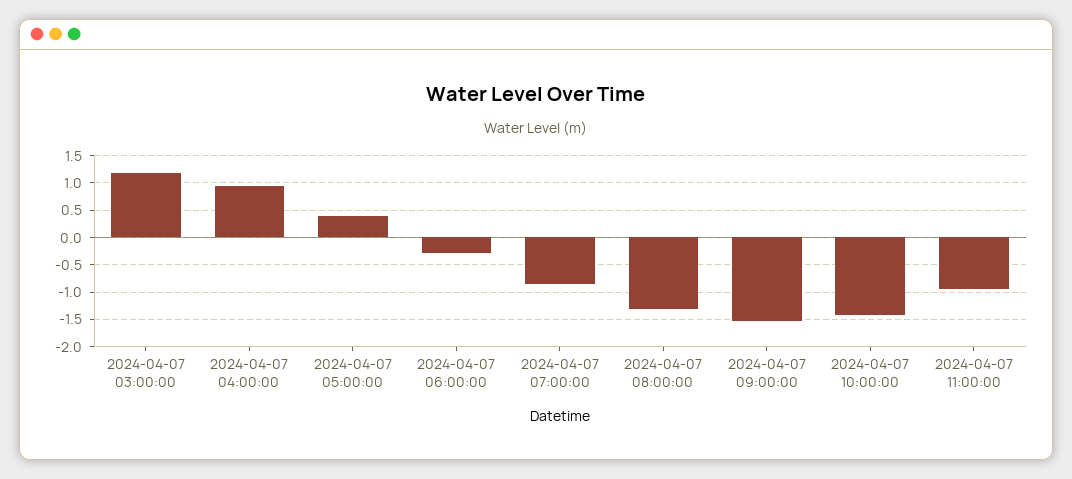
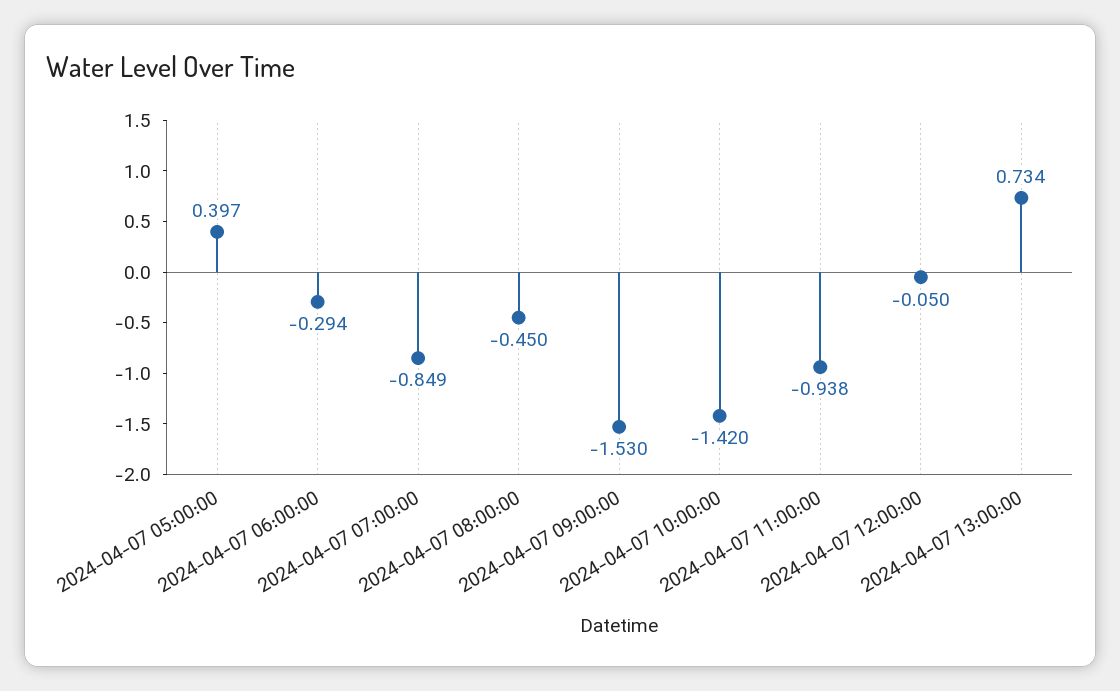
2024-04-07 03:00:00: 1.25 -> none
2024-04-07 04:00:00: 1 -> none
2024-04-07 08:00:00: -1.25 -> -0.45
2024-04-07 12:00:00: none -> -0.05
2024-04-07 13:00:00: none -> 0.734

